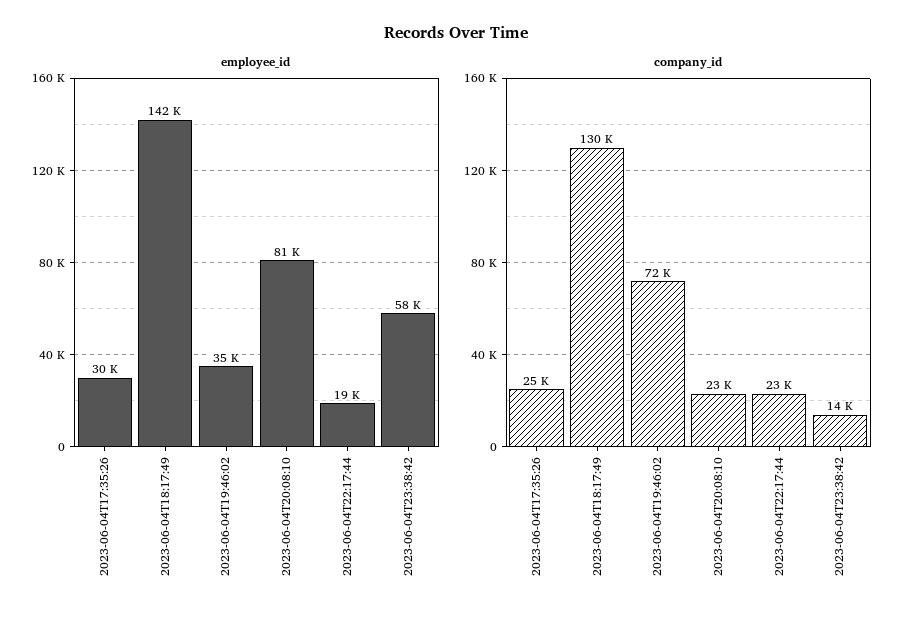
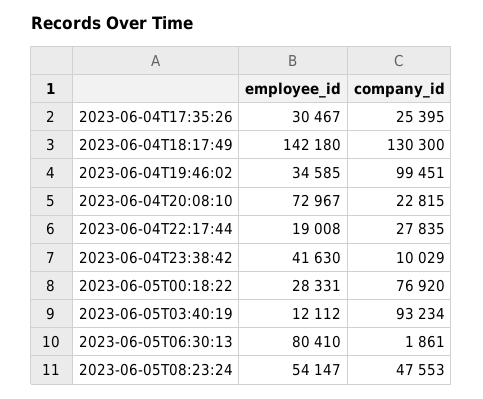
employee_id, 2023-06-04T20:08:10: 81000 -> 72967
employee_id, 2023-06-04T23:38:42: 58000 -> 41630
company_id, 2023-06-04T19:46:02: 72000 -> 99451
company_id, 2023-06-04T22:17:44: 23000 -> 27835
company_id, 2023-06-04T23:38:42: 14000 -> 10029
employee_id, 2023-06-05T00:18:22: none -> 28331
company_id, 2023-06-05T00:18:22: none -> 76920
employee_id, 2023-06-05T03:40:19: none -> 12112
company_id, 2023-06-05T03:40:19: none -> 93234
employee_id, 2023-06-05T06:30:13: none -> 80410
company_id, 2023-06-05T06:30:13: none -> 1861
employee_id, 2023-06-05T08:23:24: none -> 54147
company_id, 2023-06-05T08:23:24: none -> 47553

